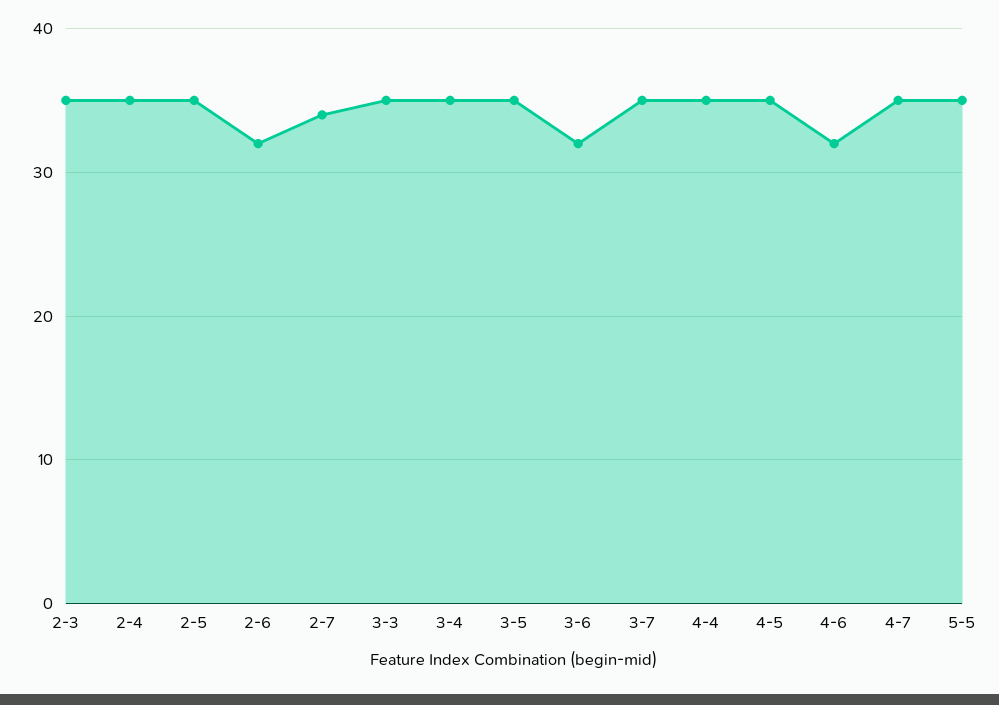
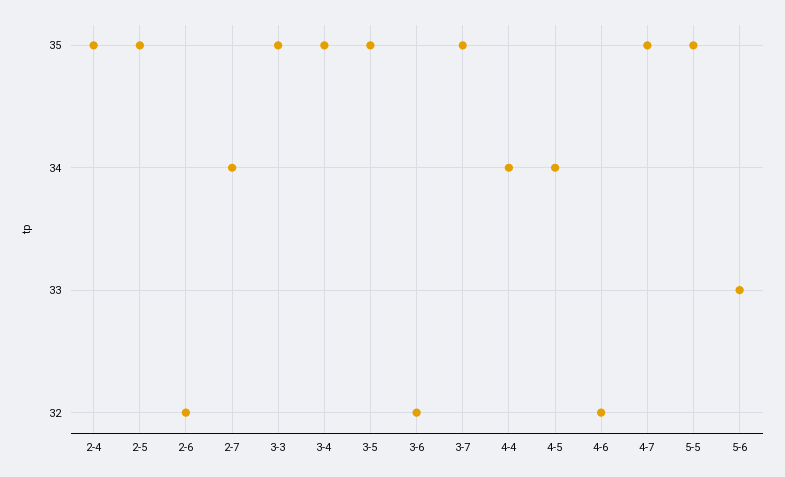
2-3: 35 -> none
4-4: 35 -> 34
4-5: 35 -> 34
5-6: none -> 33

